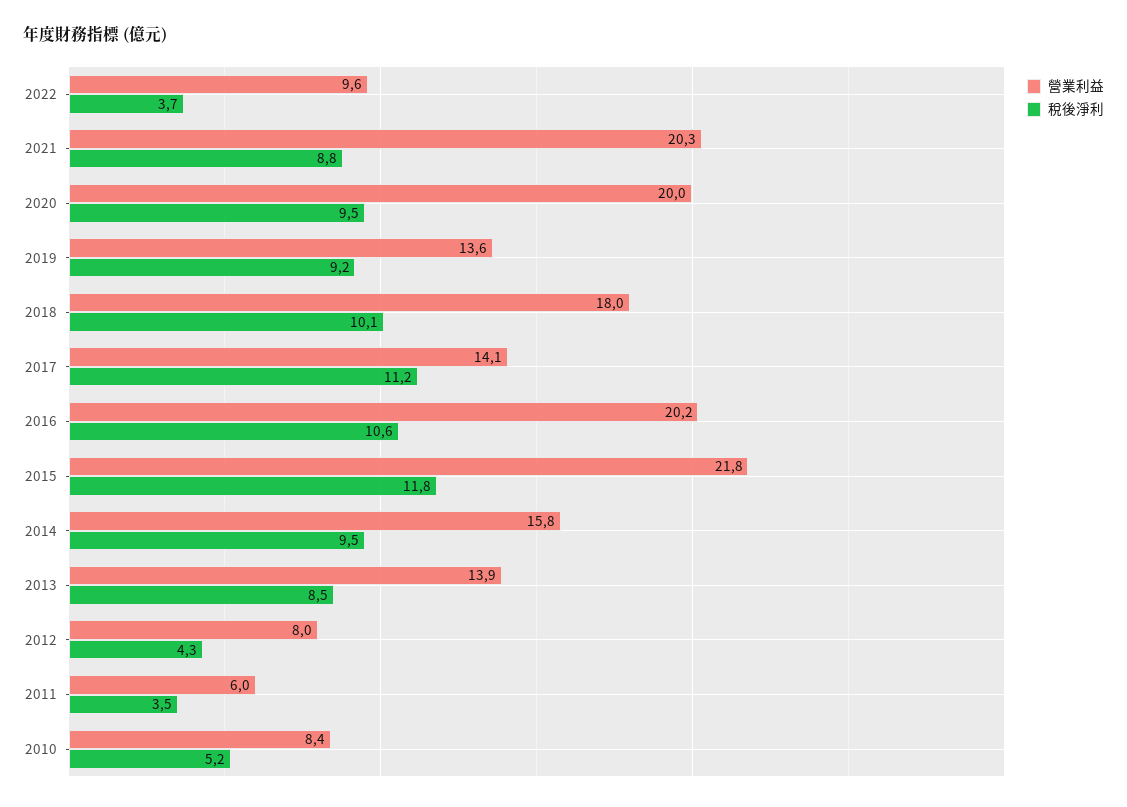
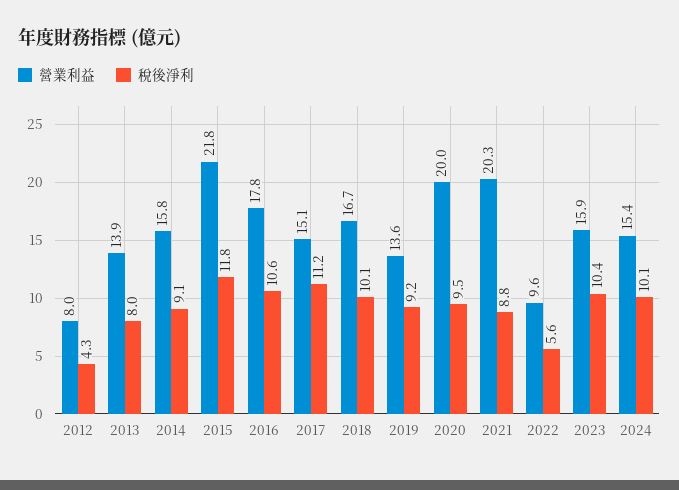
稅後淨利, 2022: 3.7 -> 5.6
營業利益, 2018: 18 -> 16.7
營業利益, 2017: 14.1 -> 15.1
營業利益, 2016: 20.2 -> 17.8
稅後淨利, 2014: 9.5 -> 9.1
稅後淨利, 2013: 8.5 -> 8
營業利益, 2011: 6 -> none
稅後淨利, 2011: 3.5 -> none
營業利益, 2010: 8.4 -> none
稅後淨利, 2010: 5.2 -> none
營業利益, 2023: none -> 15.9
稅後淨利, 2023: none -> 10.4
營業利益, 2024: none -> 15.4
稅後淨利, 2024: none -> 10.1

